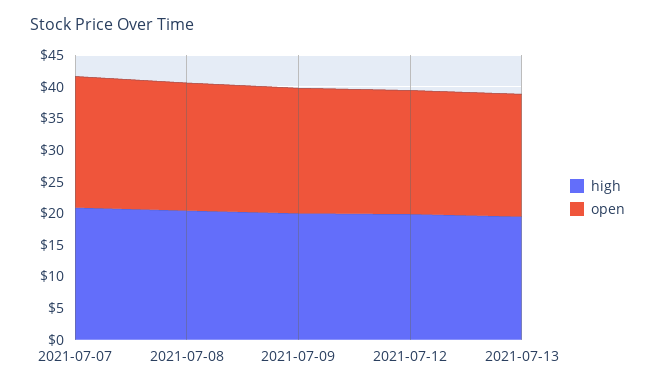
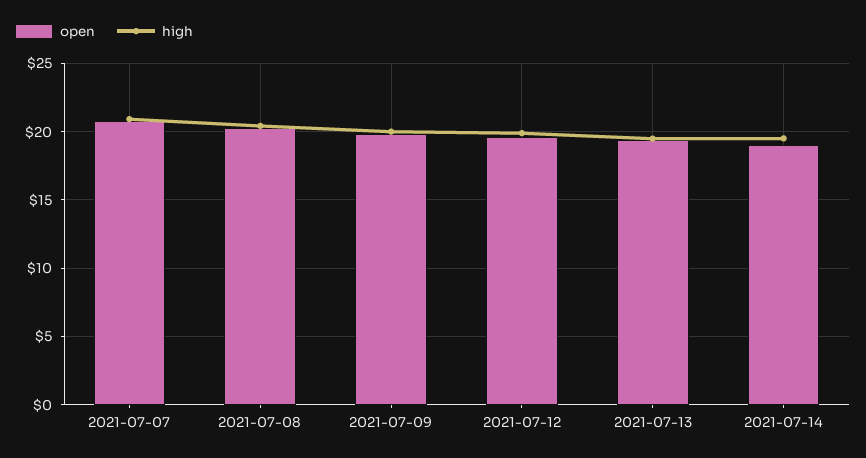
open, 2021-07-14: none -> 19
high, 2021-07-14: none -> 19.5

